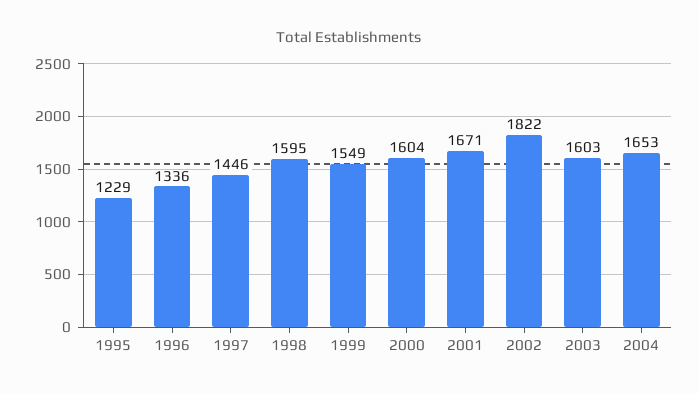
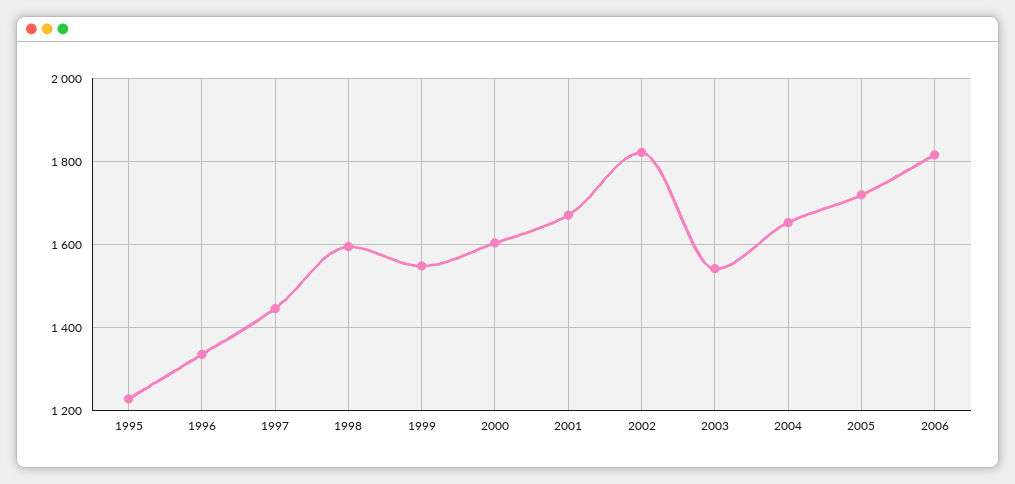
2003: 1603 -> 1540
2005: none -> 1720
2006: none -> 1820

